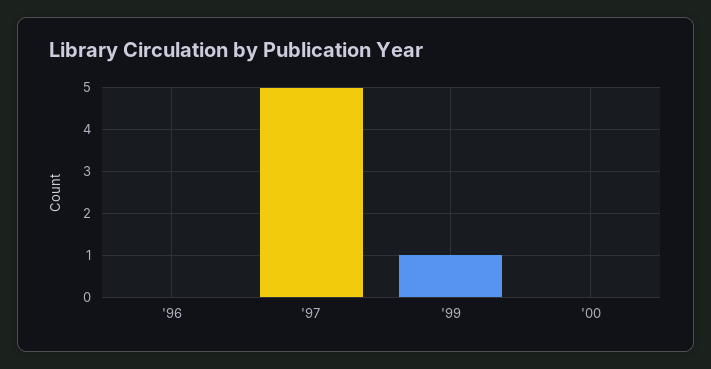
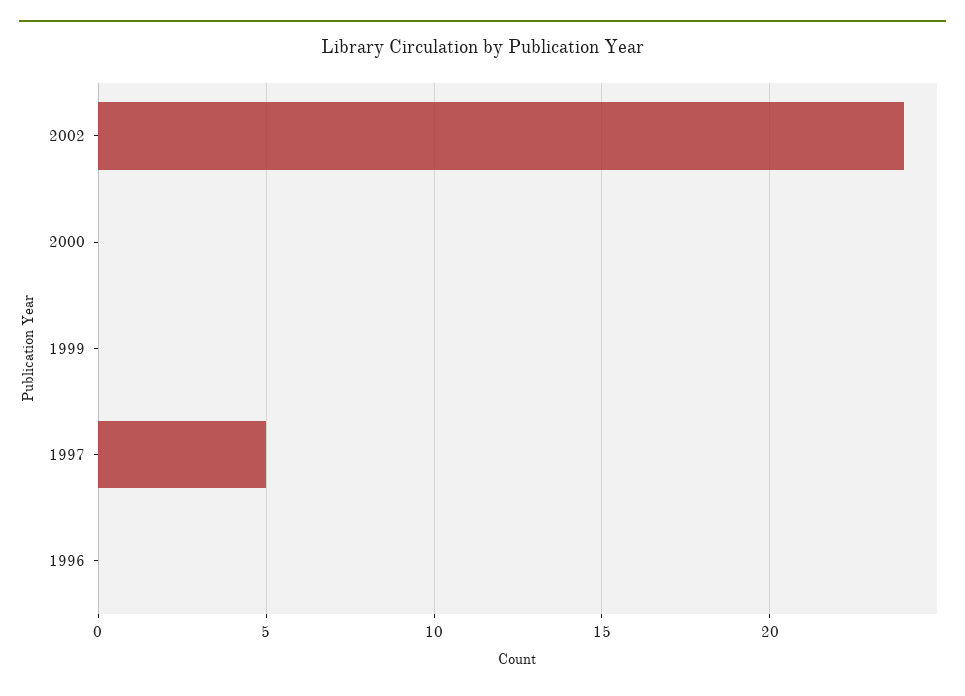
'99: 1 -> 0
2002: none -> 24

